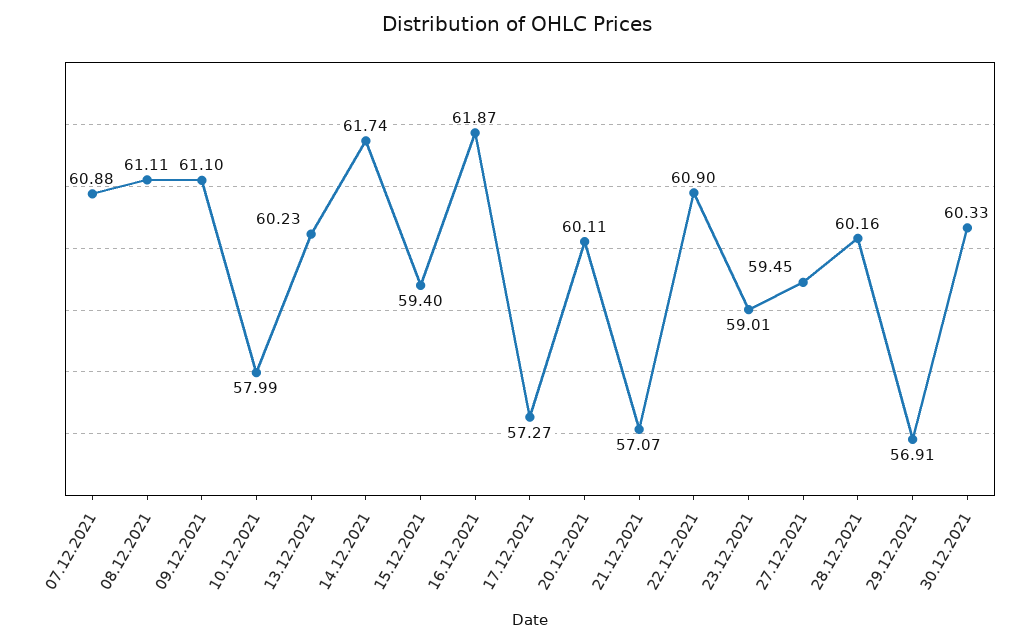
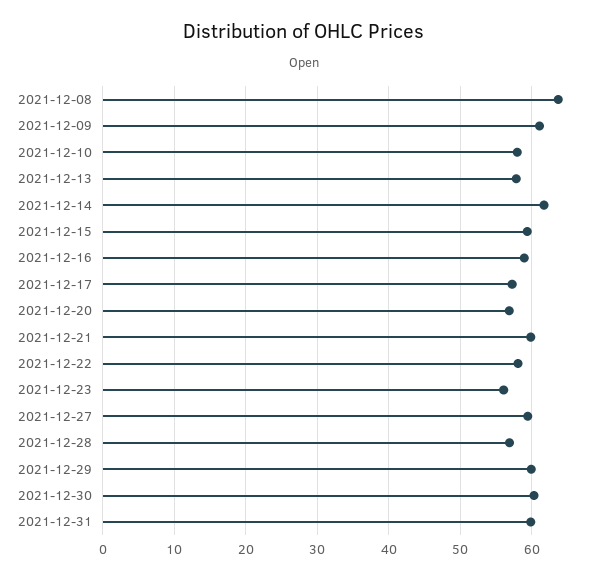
07.12.2021: 60.88 -> none
08.12.2021: 61.11 -> 64
13.12.2021: 60.23 -> 58
16.12.2021: 61.87 -> 59
20.12.2021: 60.11 -> 57
21.12.2021: 57.07 -> 60
22.12.2021: 60.9 -> 58
23.12.2021: 59.01 -> 56
28.12.2021: 60.16 -> 57
29.12.2021: 56.91 -> 60
2021-12-31: none -> 60

